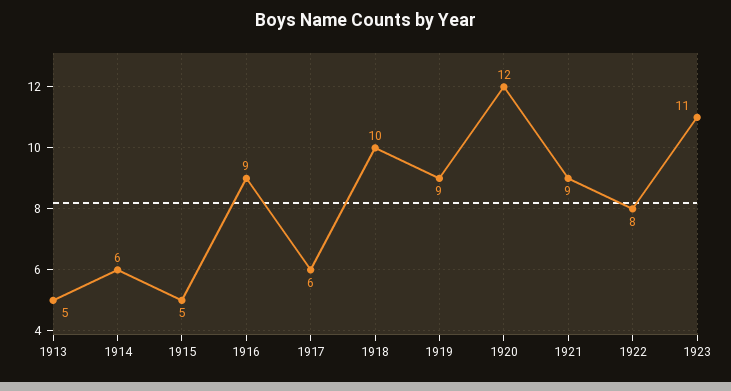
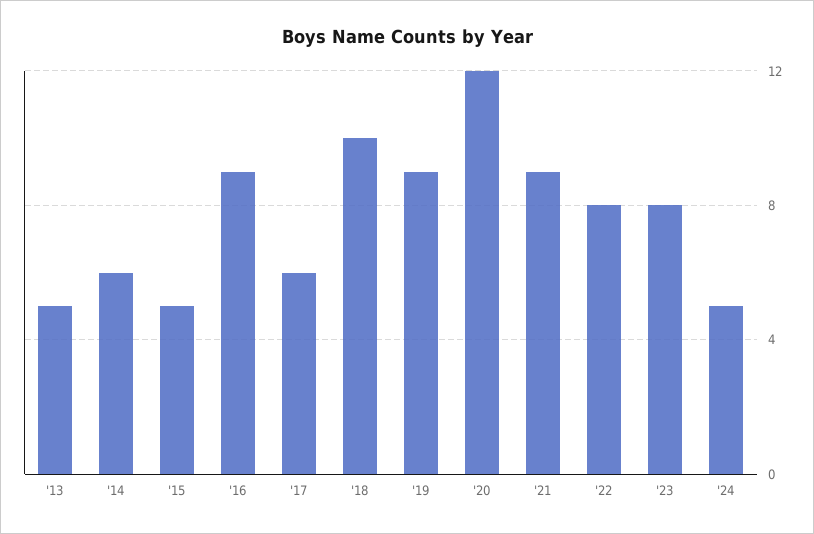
1923: 11 -> 8
'24: none -> 5

